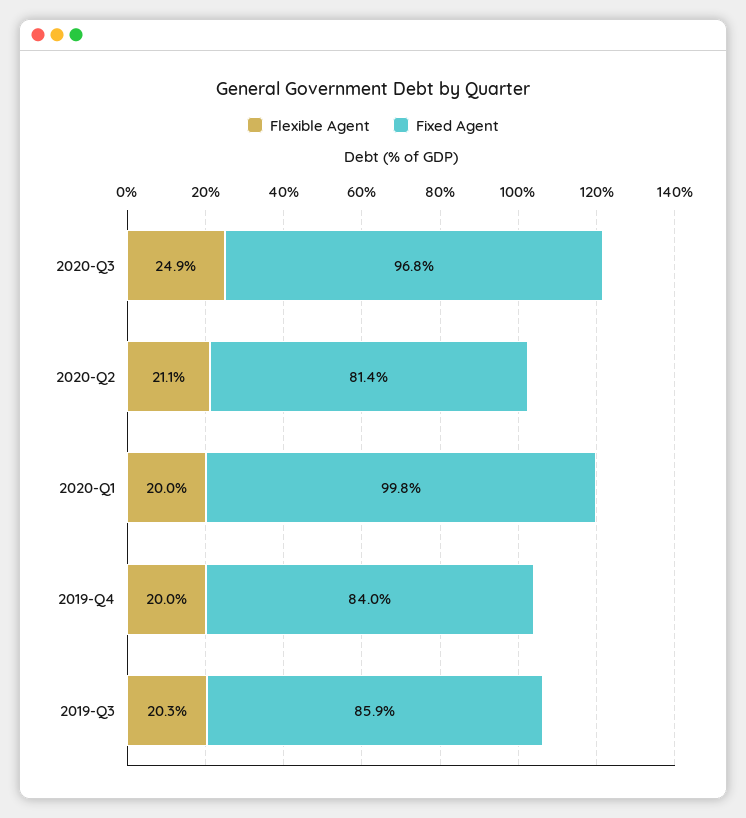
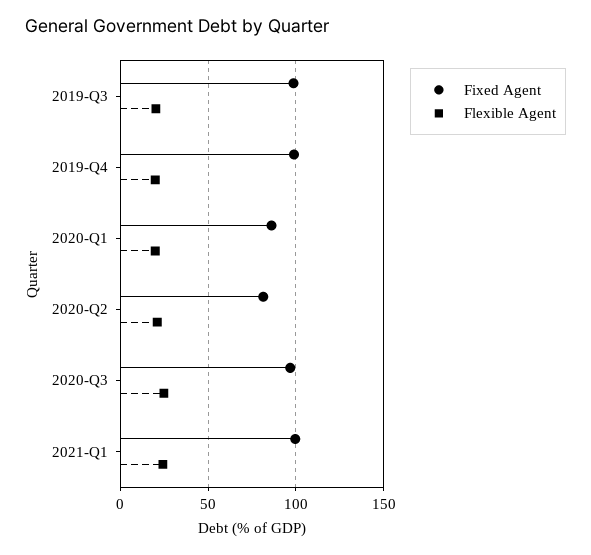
Fixed Agent, 2020-Q1: 99.8 -> 85
Fixed Agent, 2019-Q4: 84 -> 100
Fixed Agent, 2019-Q3: 85.9 -> 100
Fixed Agent, 2021-Q1: none -> 100
Flexible Agent, 2021-Q1: none -> 25

